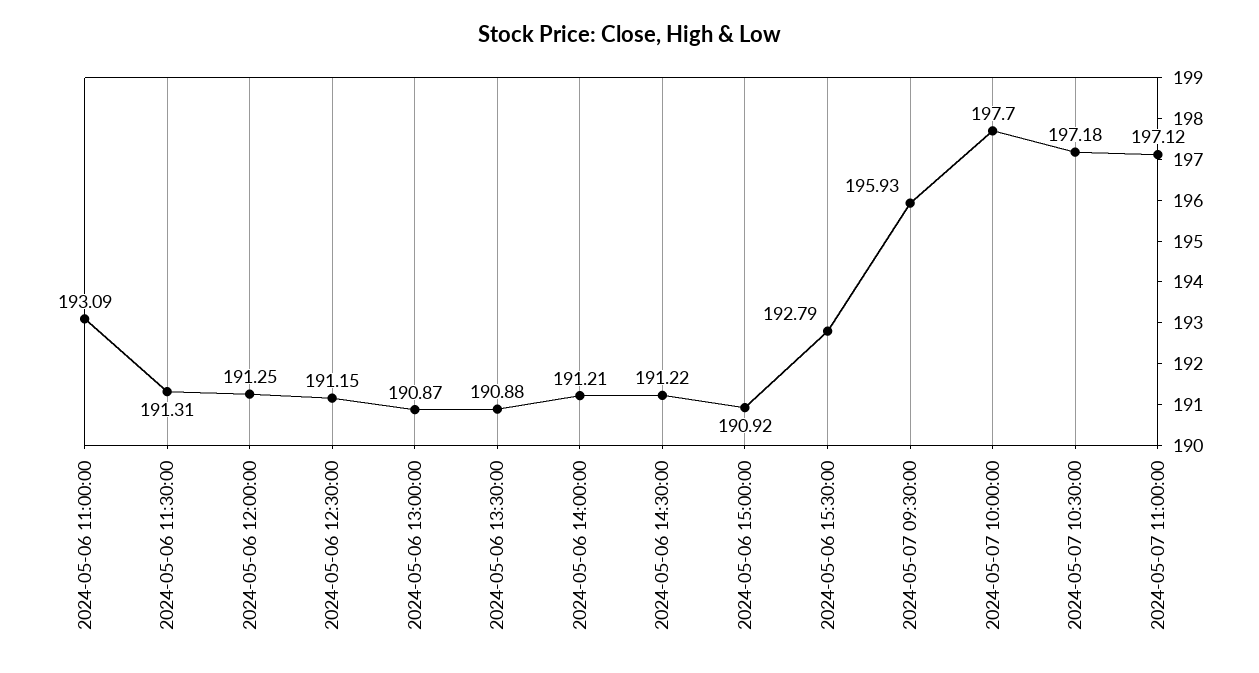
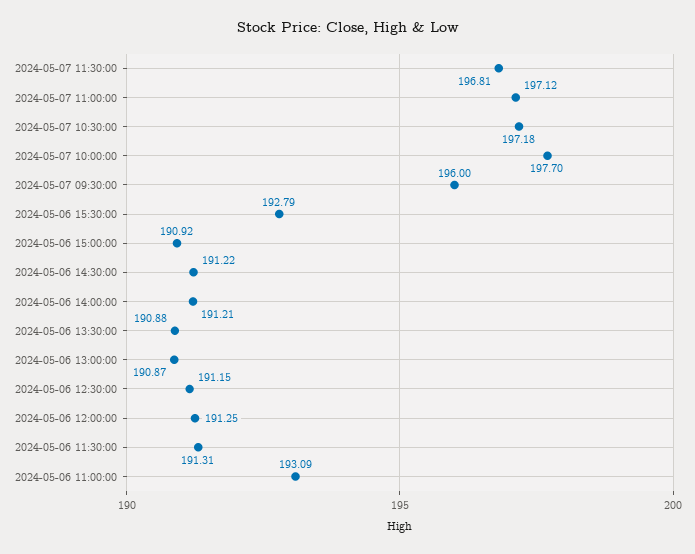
2024-05-07 09:30:00: 195.93 -> 196
2024-05-07 11:30:00: none -> 196.81

